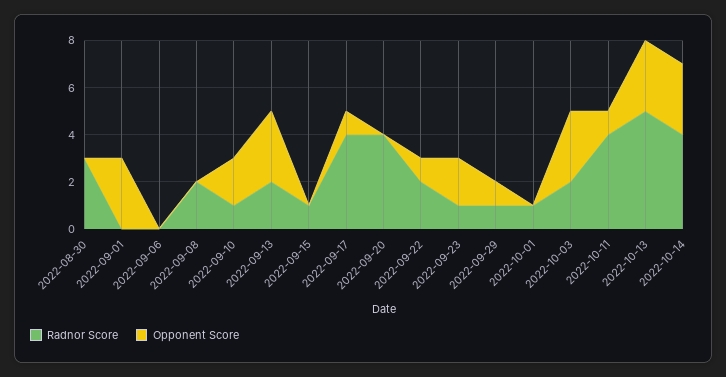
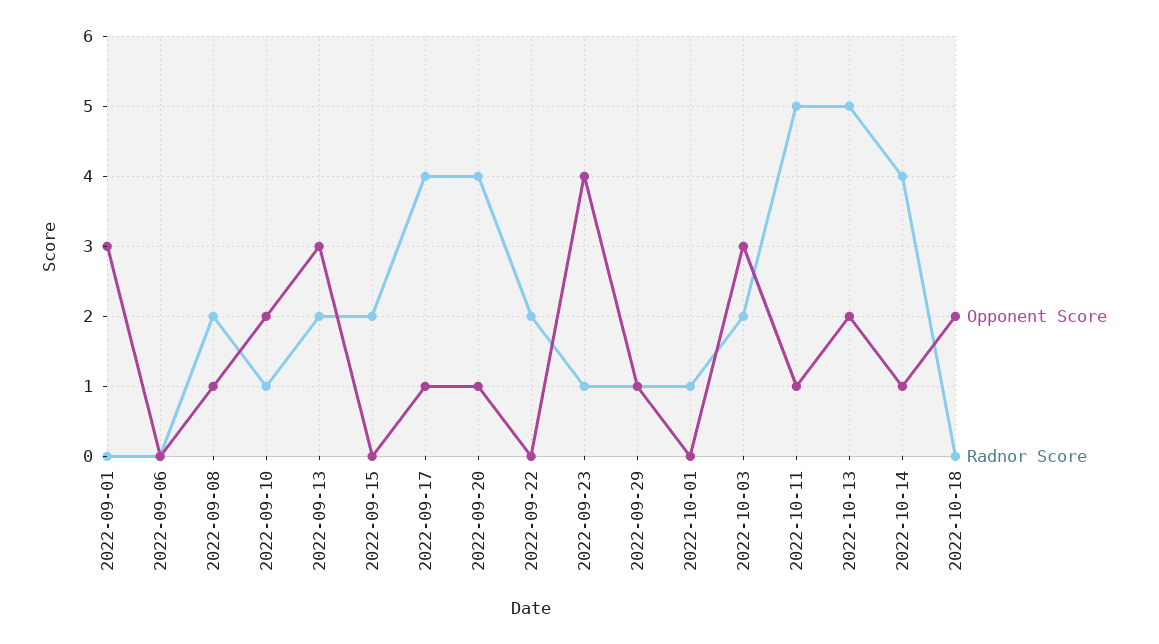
Radnor Score, 2022-08-30: 3 -> none
Opponent Score, 2022-08-30: 0 -> none
Opponent Score, 2022-09-08: 0 -> 1
Radnor Score, 2022-09-15: 1 -> 2
Opponent Score, 2022-09-20: 0 -> 1
Opponent Score, 2022-09-22: 1 -> 0
Opponent Score, 2022-09-23: 2 -> 4
Radnor Score, 2022-10-11: 4 -> 5
Opponent Score, 2022-10-13: 3 -> 2
Opponent Score, 2022-10-14: 3 -> 1
Opponent Score, 2022-10-18: none -> 2
Radnor Score, 2022-10-18: none -> 0

